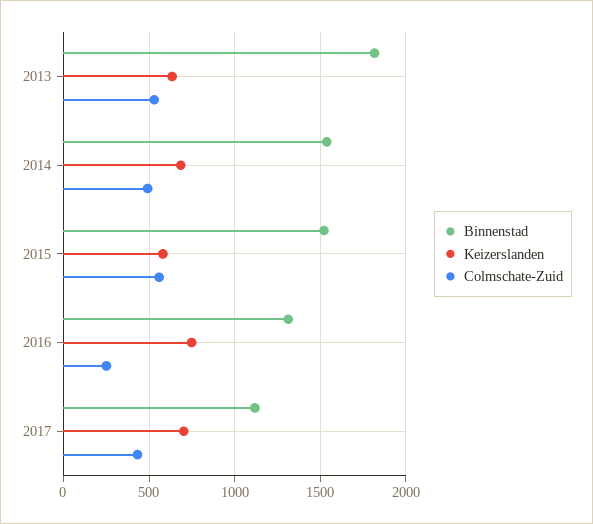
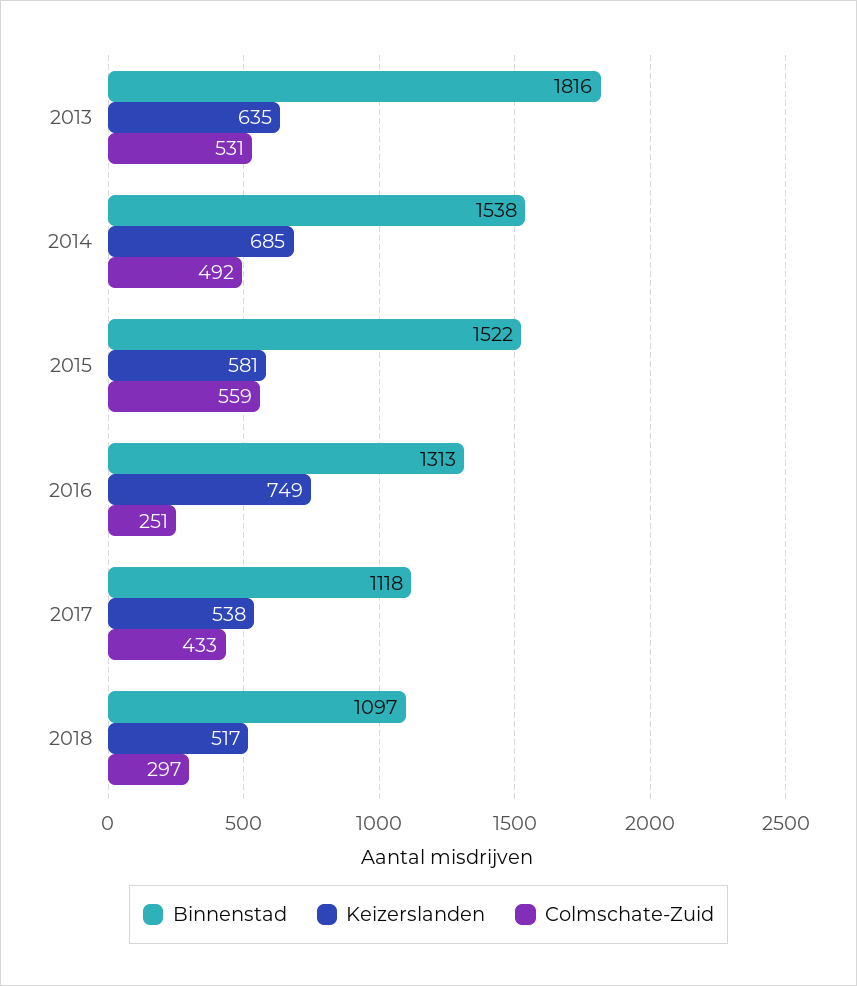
Keizerslanden, 2017: 700 -> 538
Binnenstad, 2018: none -> 1097
Keizerslanden, 2018: none -> 517
Colmschate-Zuid, 2018: none -> 297

